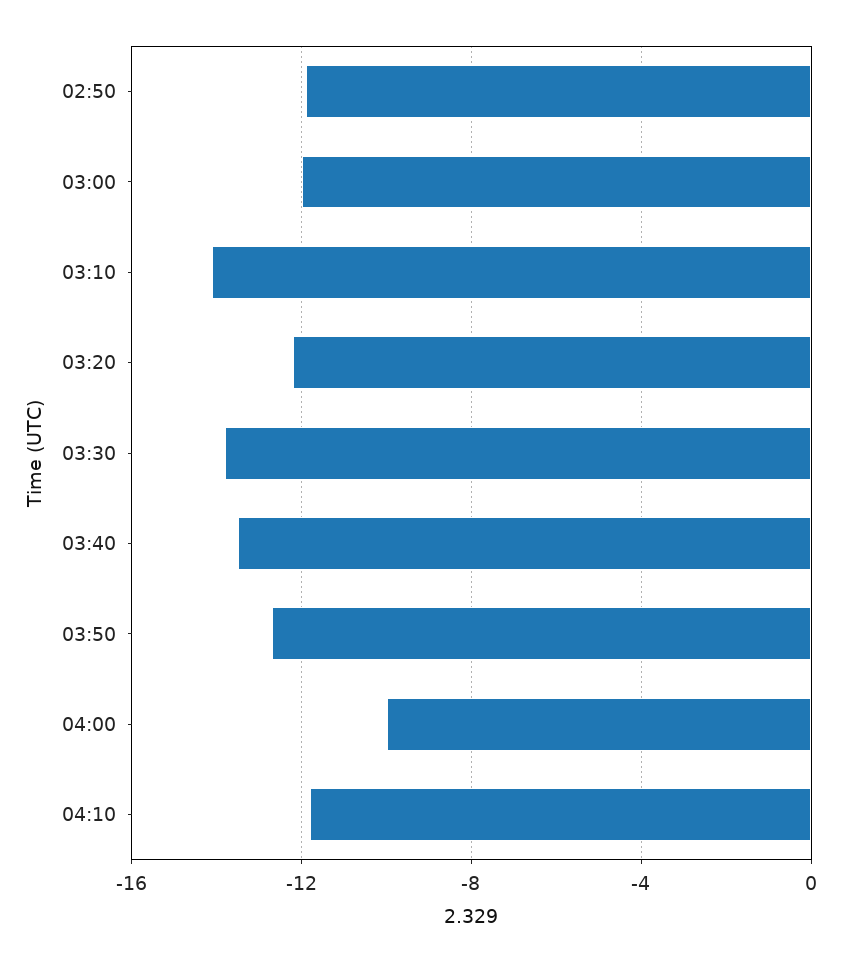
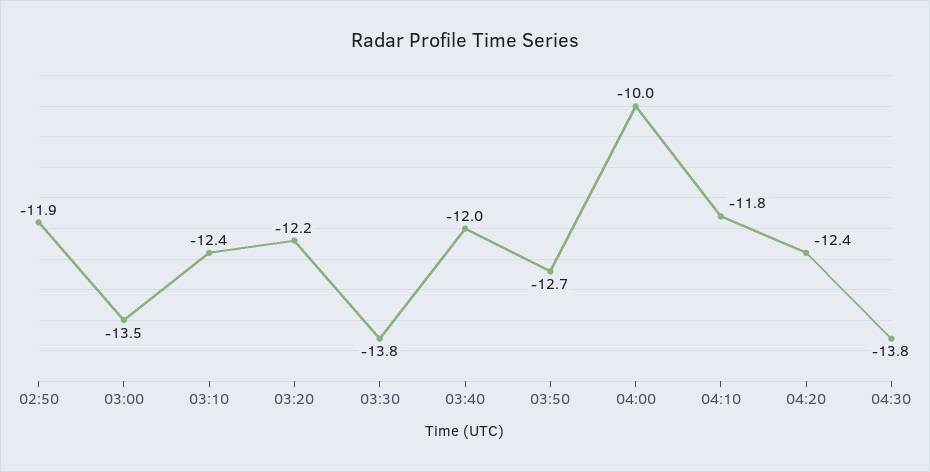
03:00: -12 -> -13.5
03:10: -14 -> -12.4
03:40: -13.5 -> -12
04:20: none -> -12.4
04:30: none -> -13.8

